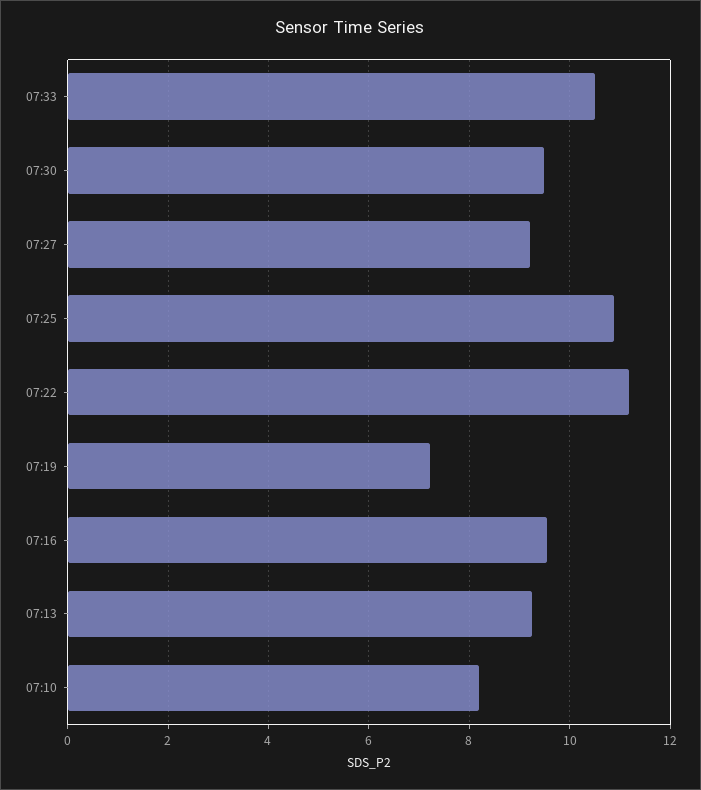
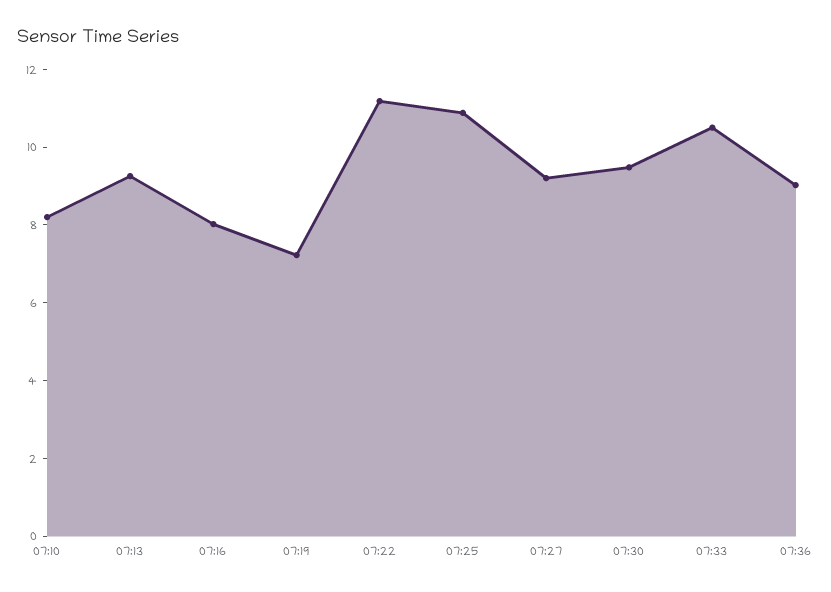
07:16: 9.6 -> 8
07:36: none -> 9

